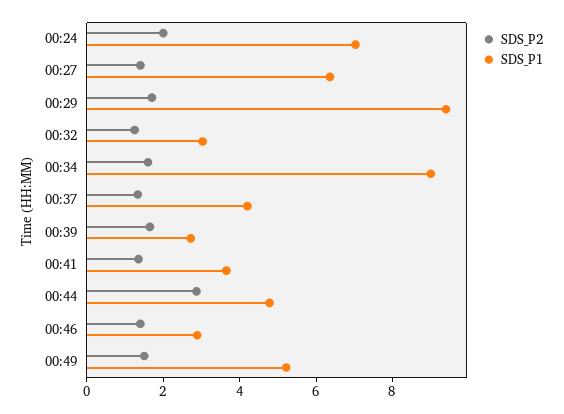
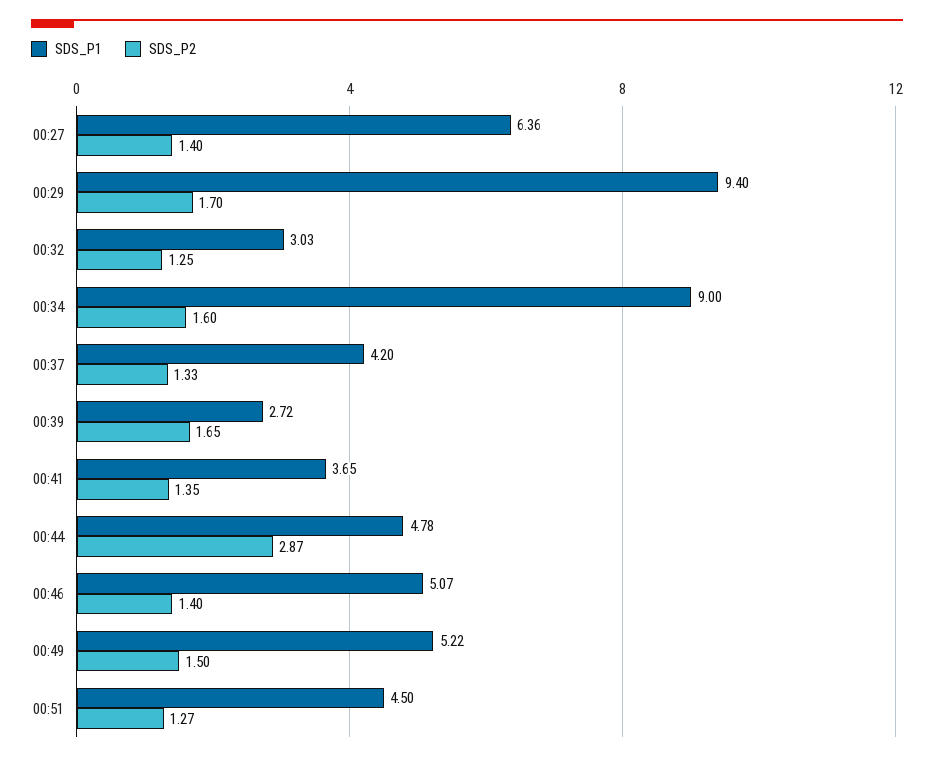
SDS_P2, 00:24: 2 -> none
SDS_P1, 00:24: 7 -> none
SDS_P1, 00:46: 3 -> 5.07
SDS_P1, 00:51: none -> 4.5
SDS_P2, 00:51: none -> 1.27

